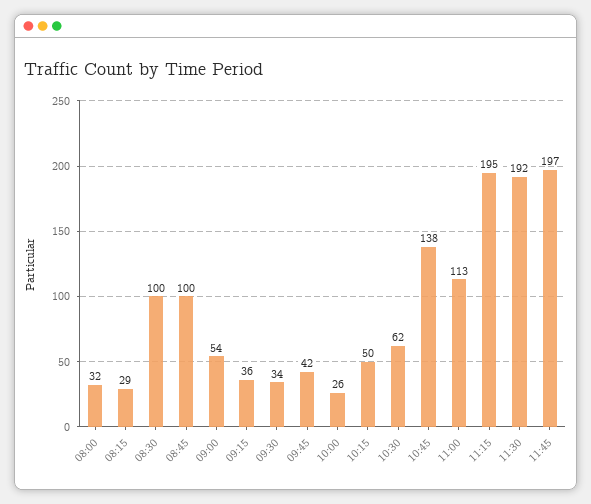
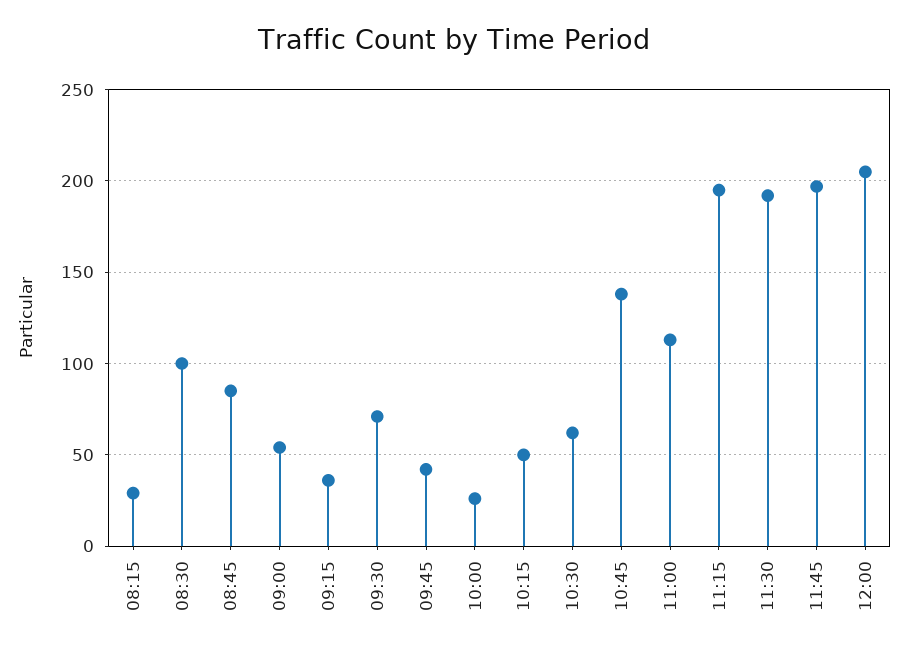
08:00: 32 -> none
08:45: 100 -> 85
09:30: 34 -> 70
12:00: none -> 205

